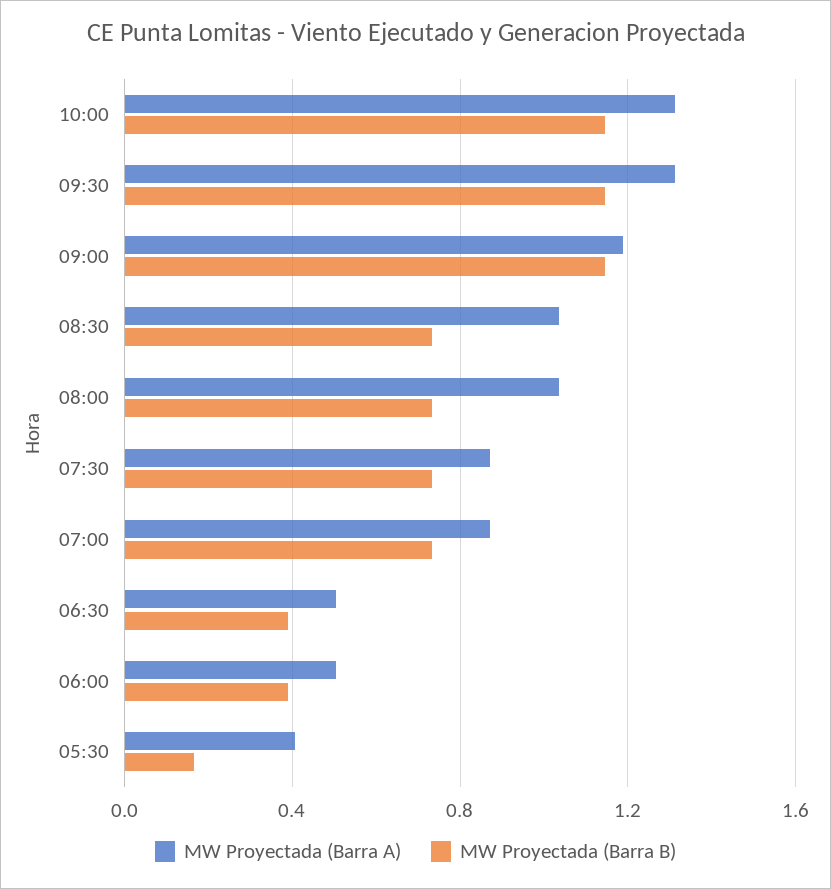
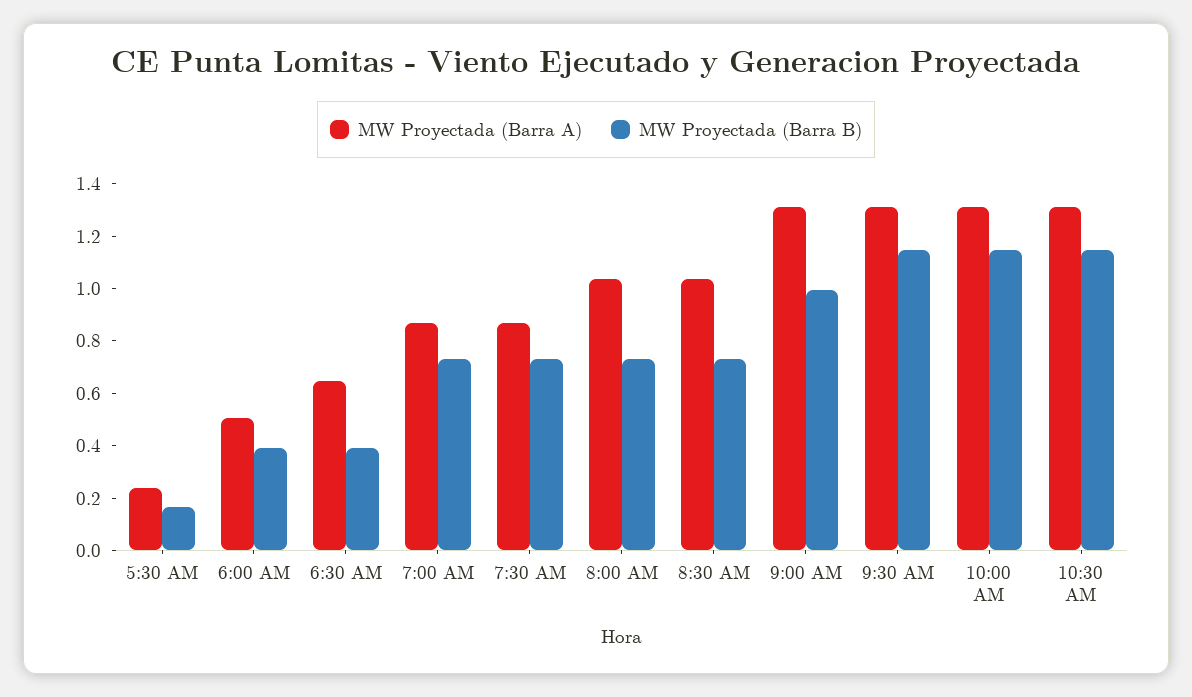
MW Proyectada (Barra A), 09:00: 1.2 -> 1.3
MW Proyectada (Barra B), 09:00: 1.15 -> 1
MW Proyectada (Barra A), 06:30: 0.5 -> 0.65
MW Proyectada (Barra A), 05:30: 0.4 -> 0.25
MW Proyectada (Barra A), 10:30 AM: none -> 1.3
MW Proyectada (Barra B), 10:30 AM: none -> 1.15

